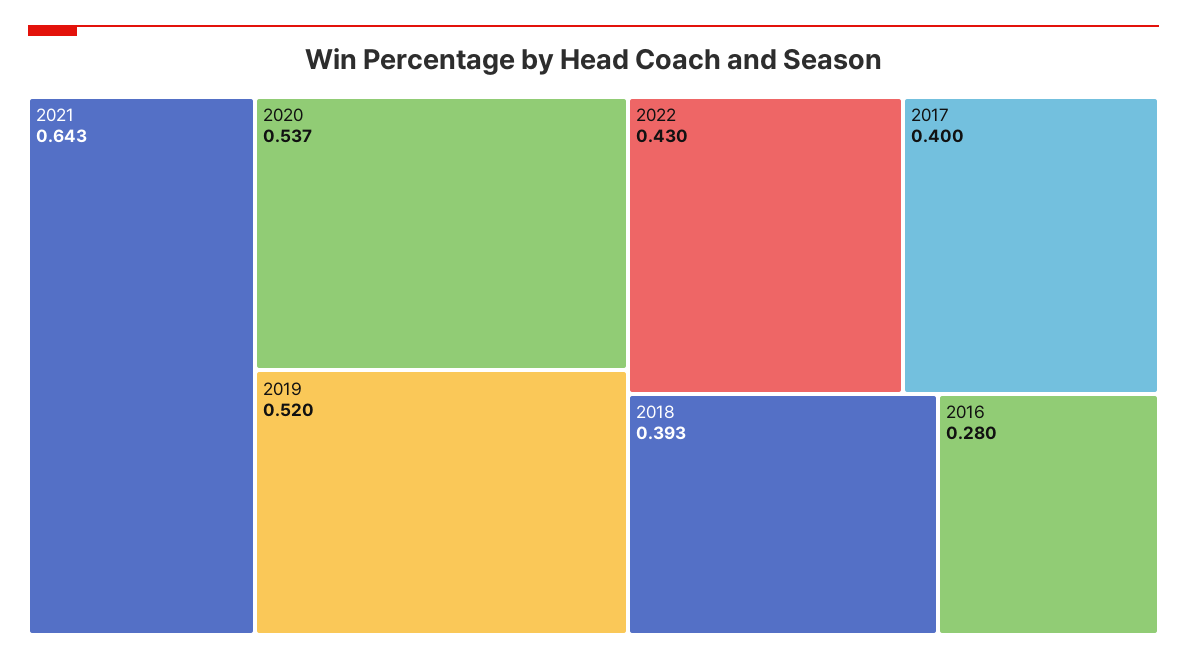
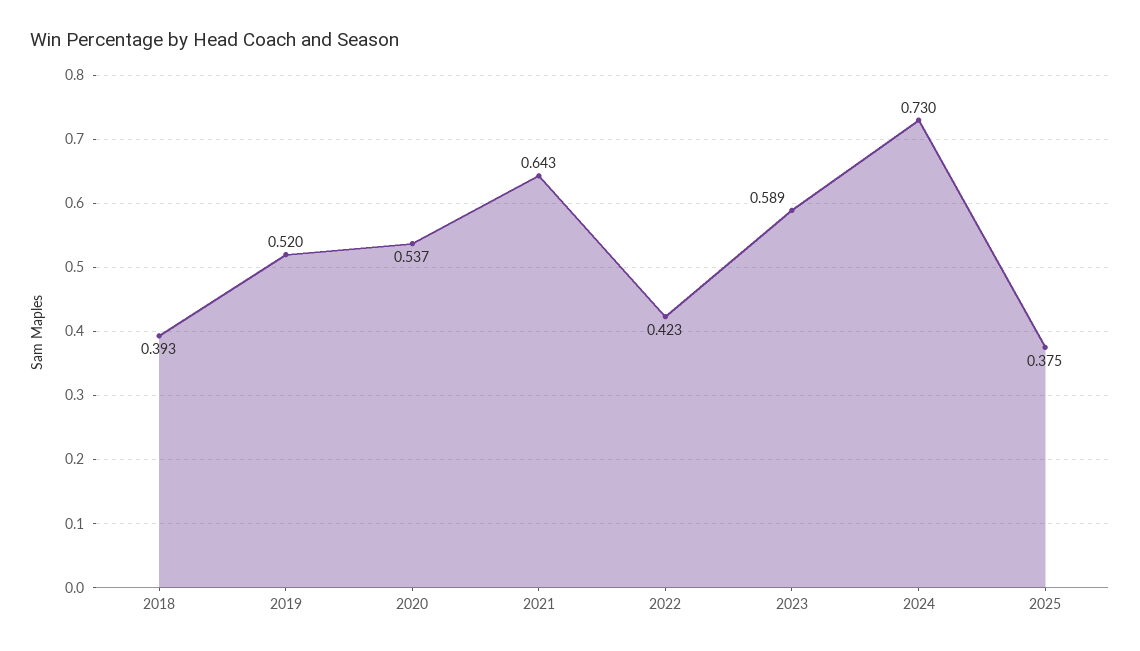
2022: 0.43 -> 0.423
2017: 0.4 -> none
2016: 0.28 -> none
2023: none -> 0.589
2024: none -> 0.73
2025: none -> 0.375

